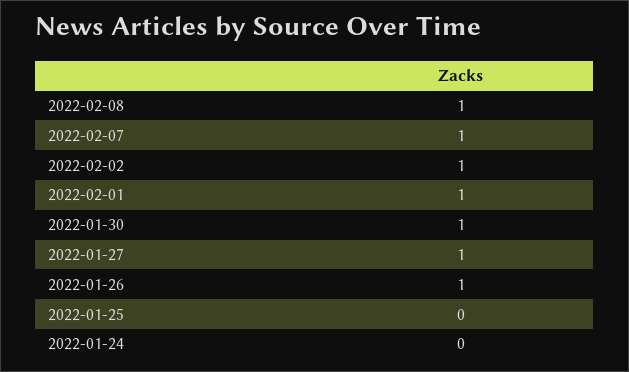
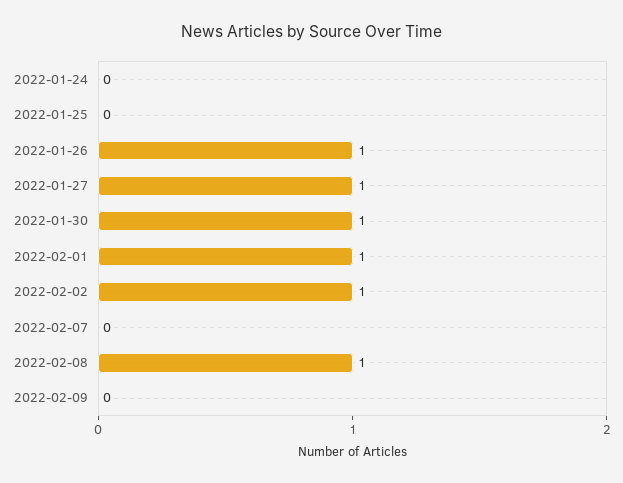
2022-02-07: 1 -> 0
2022-02-09: none -> 0

